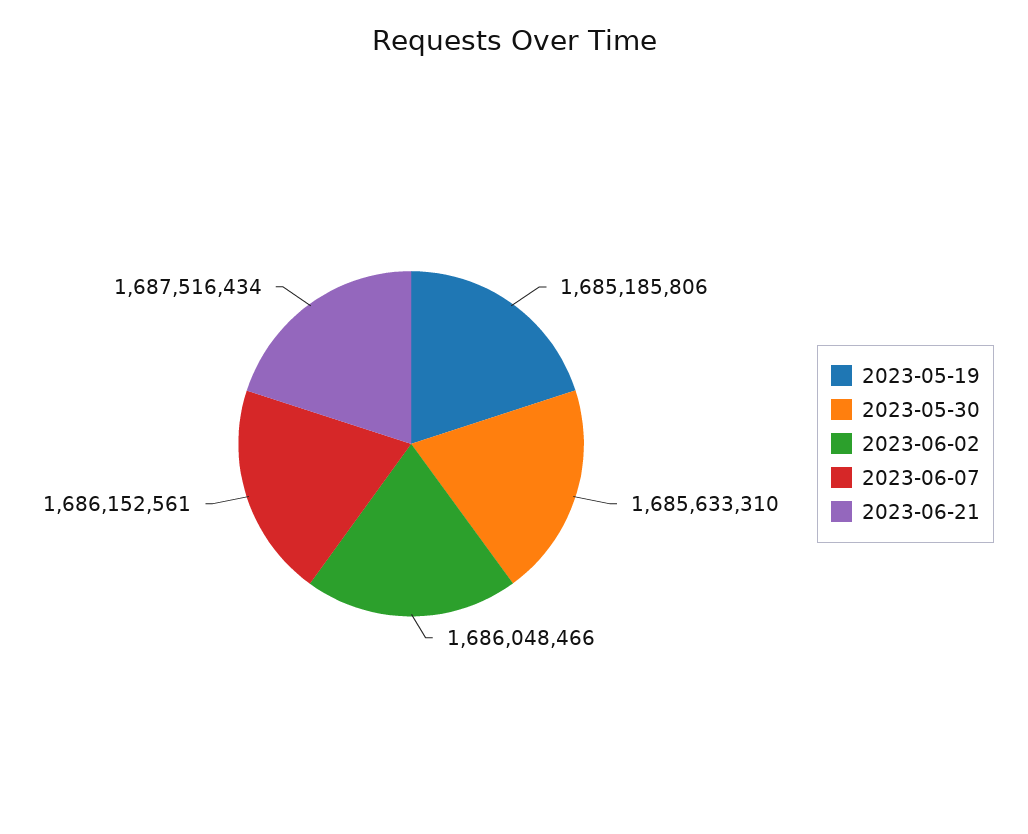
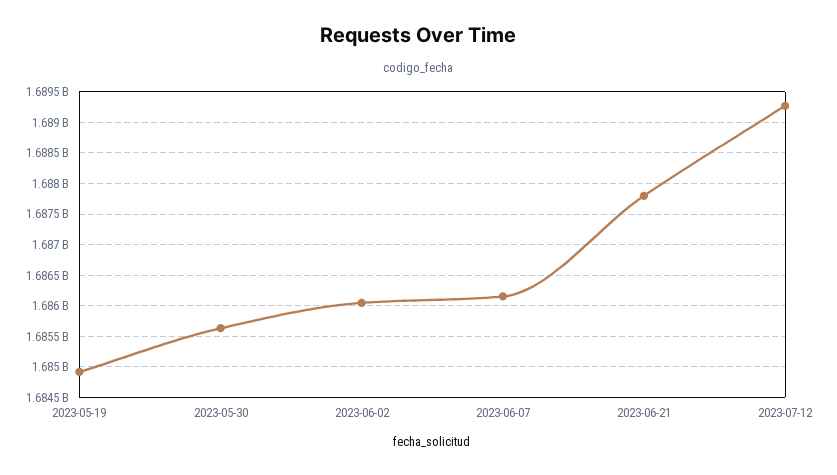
2023-05-19: 1685185806 -> 1684900000
2023-06-21: 1687516434 -> 1687800000
2023-07-12: none -> 1689300000

